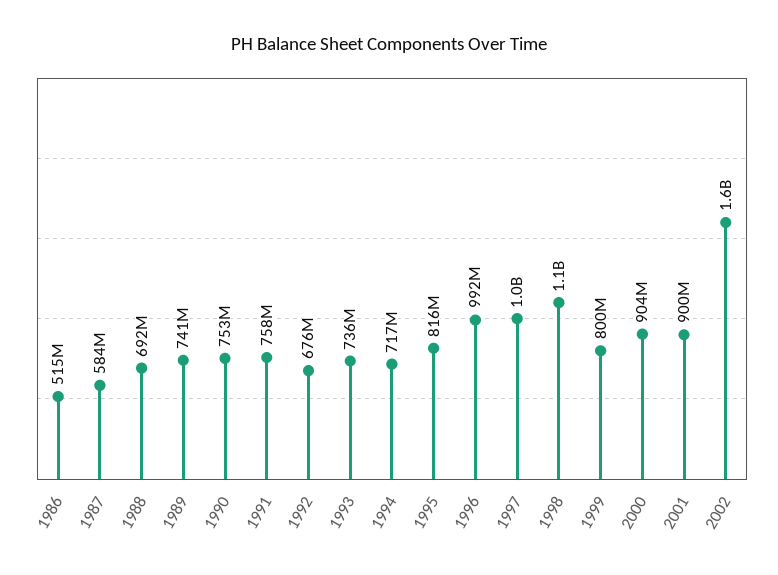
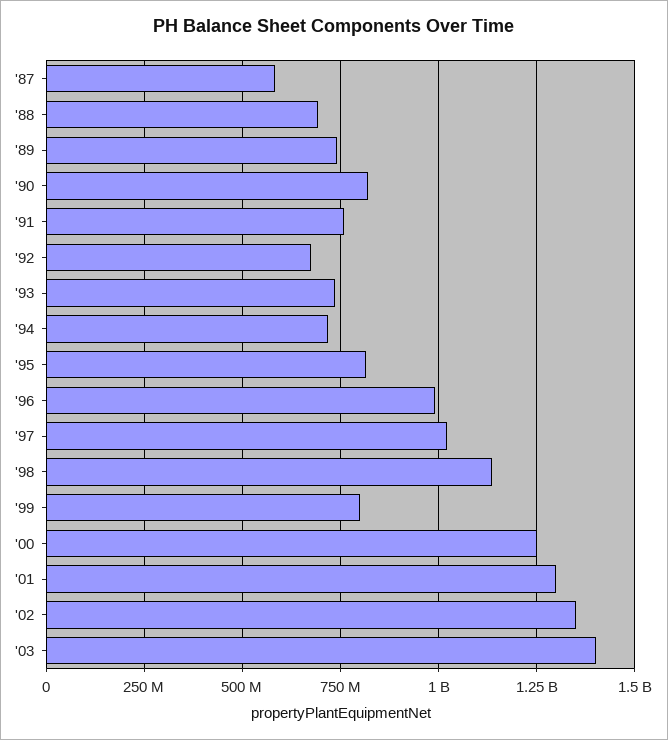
1986: 515000000 -> none
1990: 753000000 -> 825000000
2000: 904000000 -> 1250000000
2001: 900000000 -> 1300000000
2002: 1600000000 -> 1350000000
'03: none -> 1400000000

